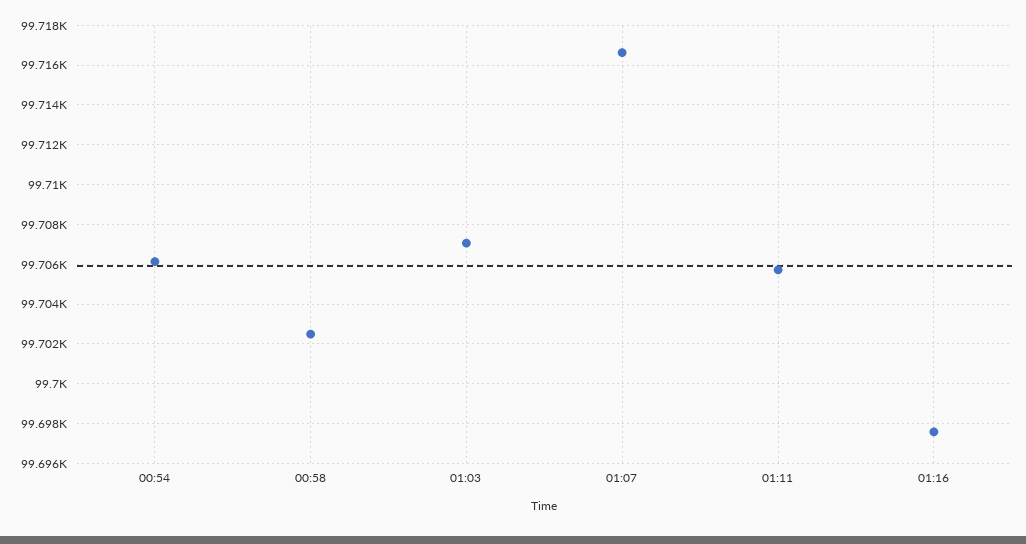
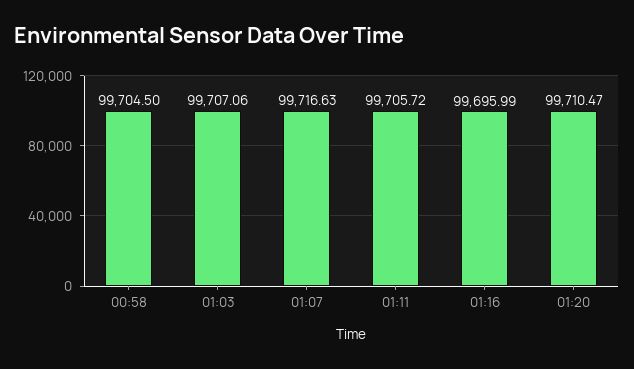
00:54: 99706 -> none
00:58: 99702.5 -> 99704.5
01:16: 99697.5 -> 99695.99
01:20: none -> 99710.47

